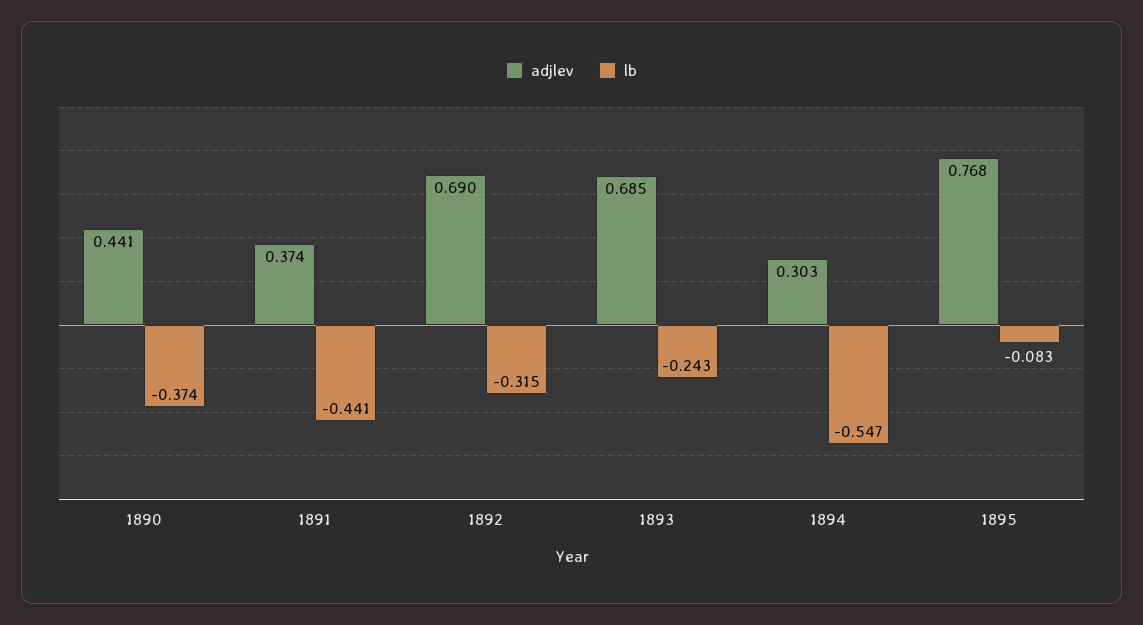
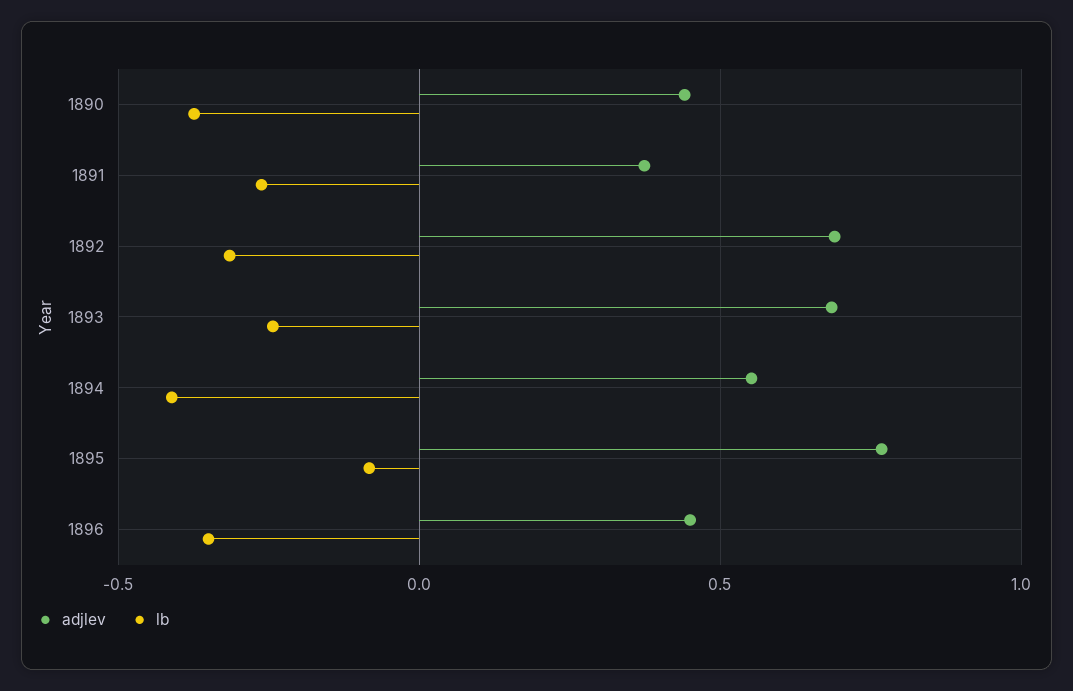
lb, 1891: -0.441 -> -0.25
adjlev, 1894: 0.303 -> 0.55
lb, 1894: -0.547 -> -0.4
adjlev, 1896: none -> 0.45
lb, 1896: none -> -0.35

